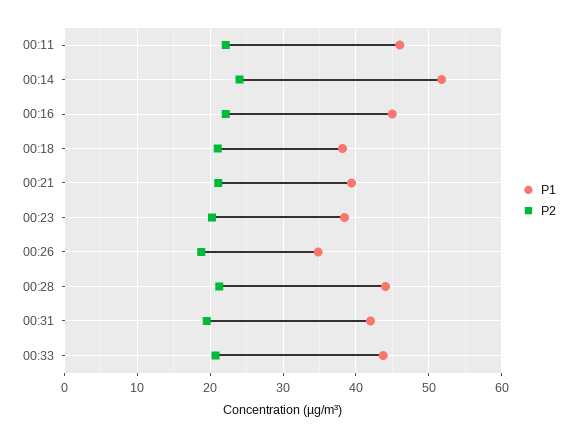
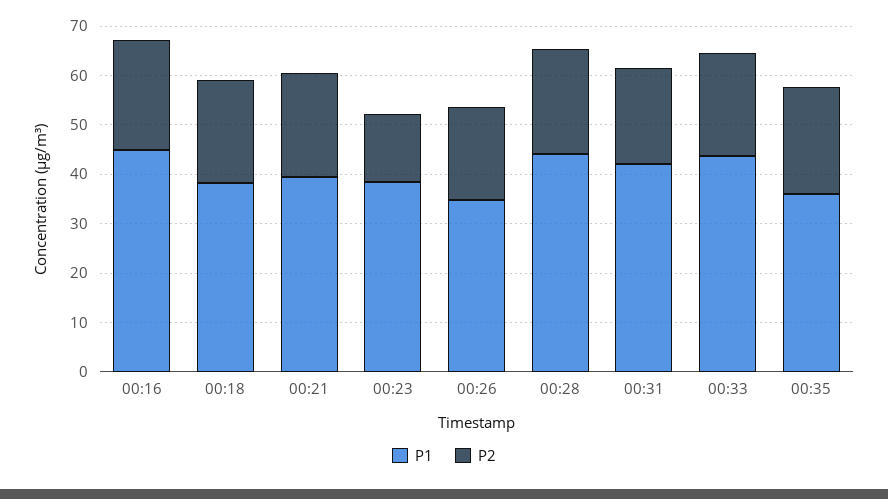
P1, 00:11: 46 -> none
P2, 00:11: 22 -> none
P1, 00:14: 52 -> none
P2, 00:14: 24 -> none
P2, 00:23: 20 -> 14
P1, 00:35: none -> 36
P2, 00:35: none -> 22

